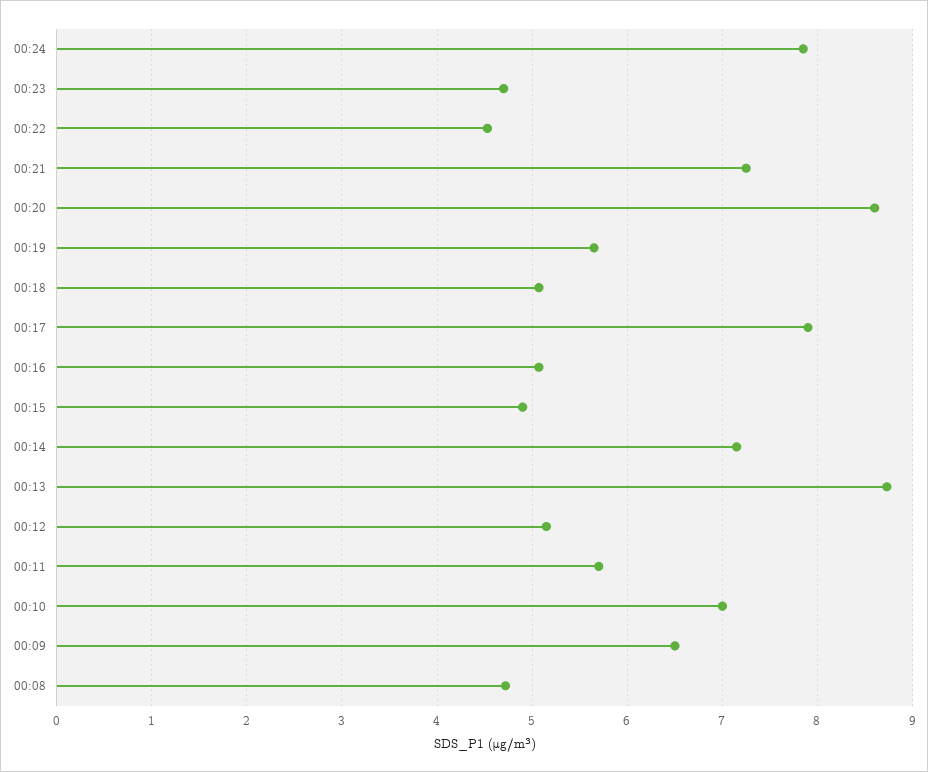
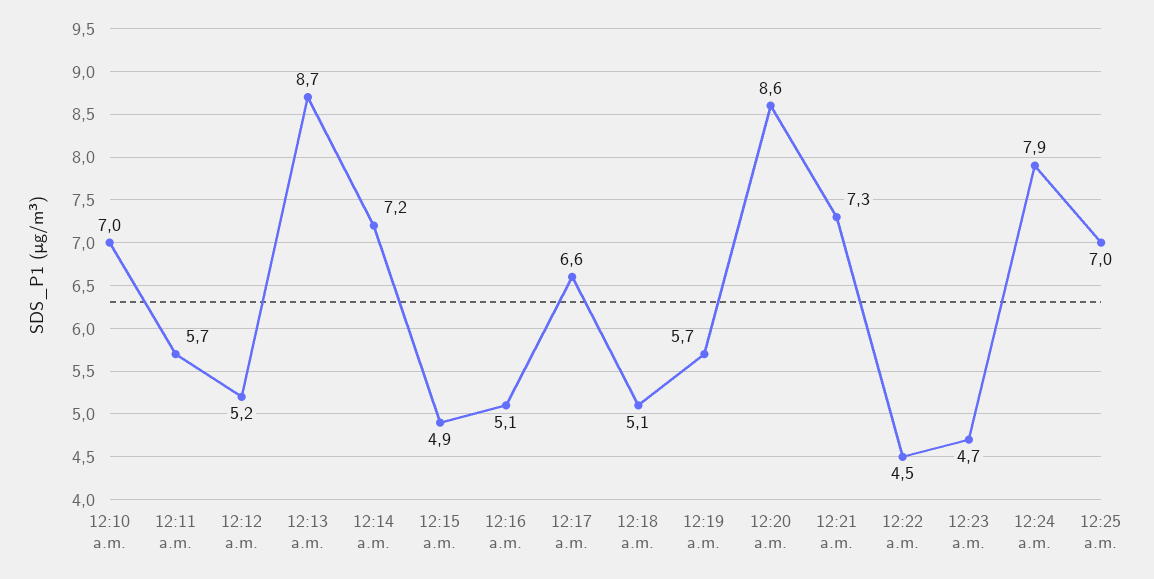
00:17: 7.9 -> 6.6
00:09: 6.5 -> none
00:08: 4.7 -> none
12:25 a.m.: none -> 7

